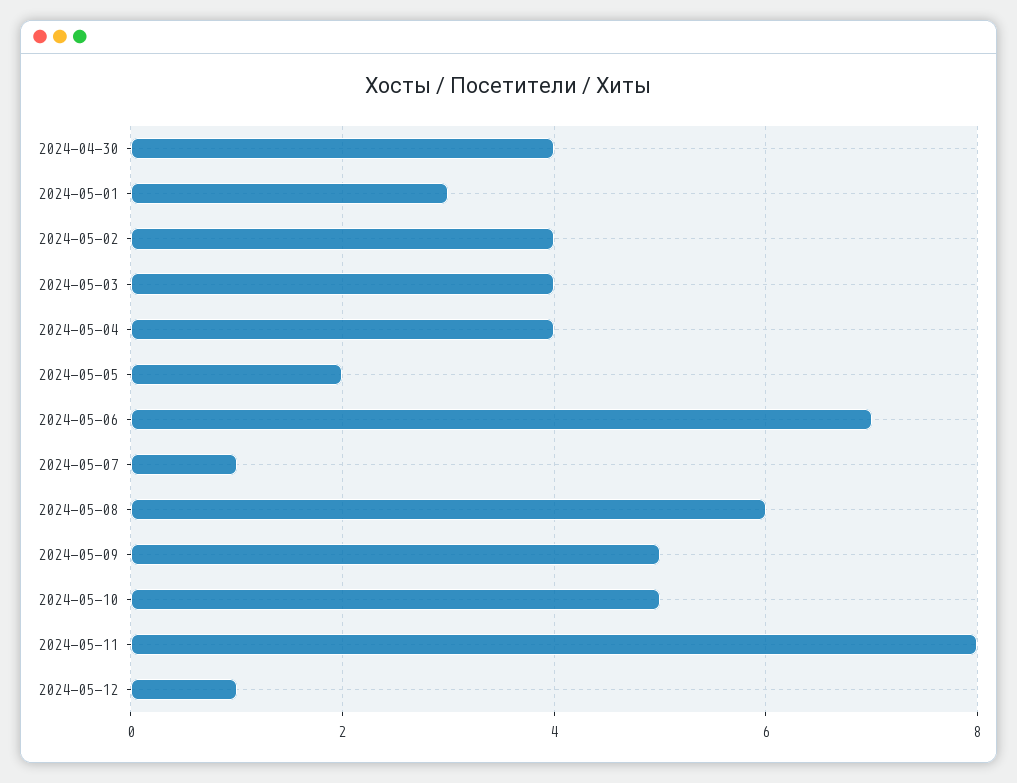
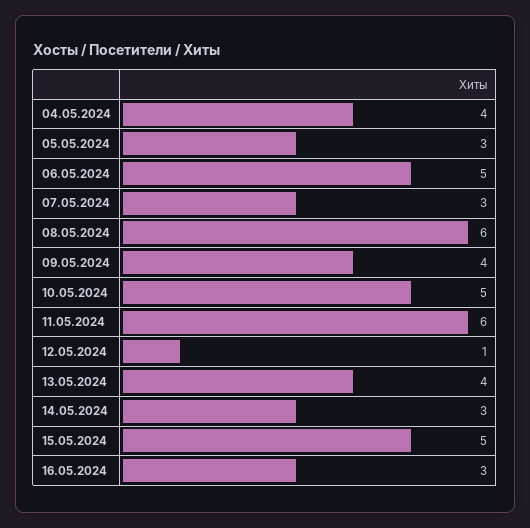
2024-04-30: 4 -> none
2024-05-01: 3 -> none
2024-05-02: 4 -> none
2024-05-03: 4 -> none
2024-05-05: 2 -> 3
2024-05-06: 7 -> 5
2024-05-07: 1 -> 3
2024-05-09: 5 -> 4
2024-05-11: 8 -> 6
13.05.2024: none -> 4
14.05.2024: none -> 3
15.05.2024: none -> 5
16.05.2024: none -> 3

